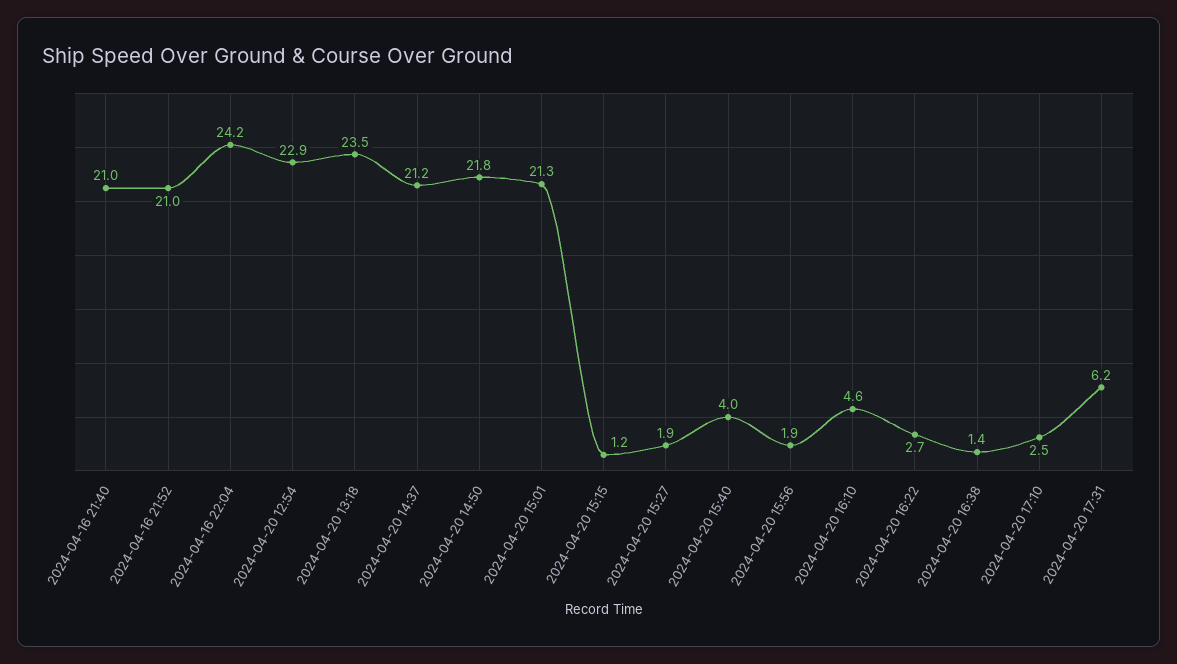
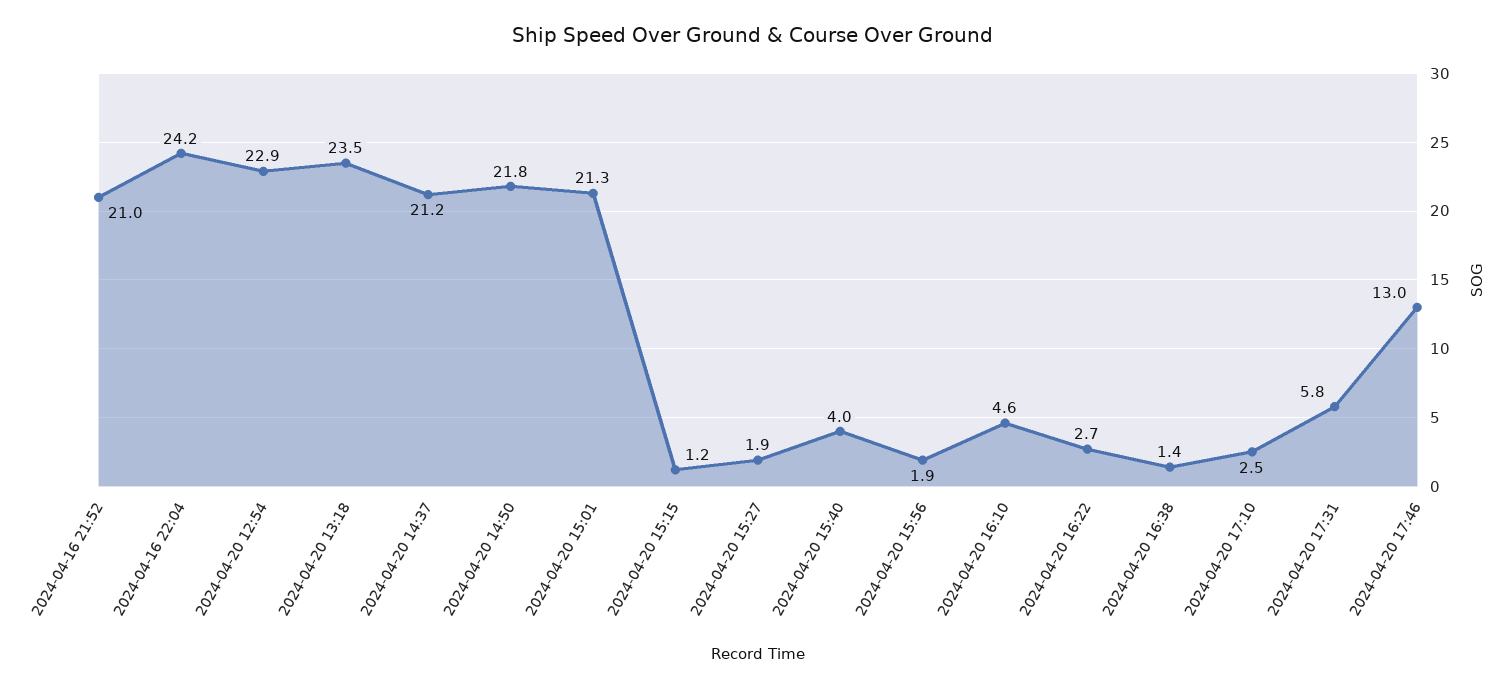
2024-04-16 21:40: 21 -> none
2024-04-20 17:31: 6.2 -> 5.8
2024-04-20 17:46: none -> 13

